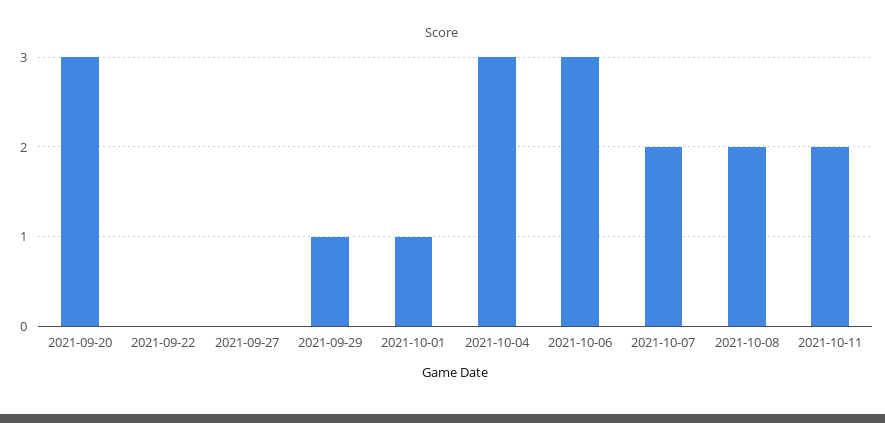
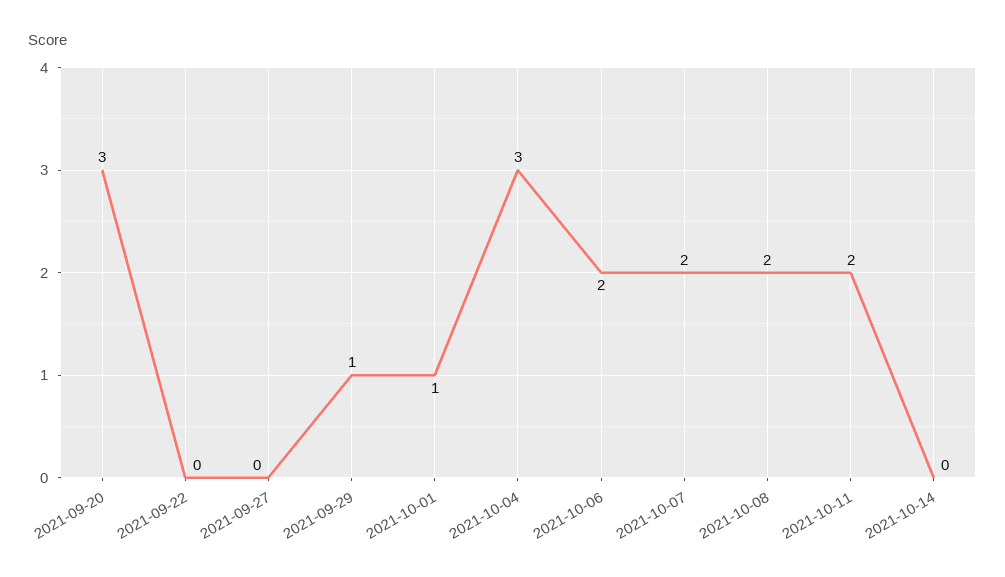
2021-10-06: 3 -> 2
2021-10-14: none -> 0

